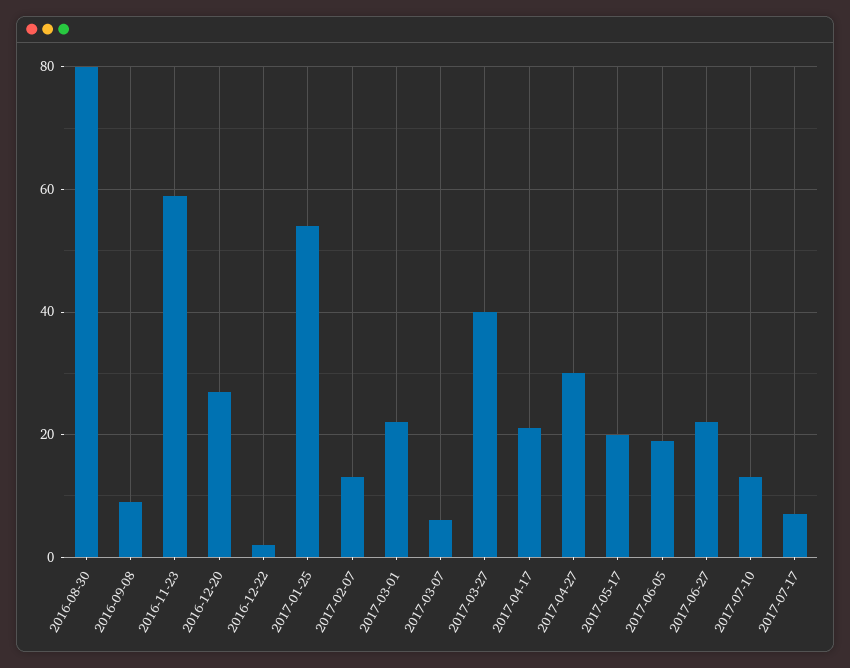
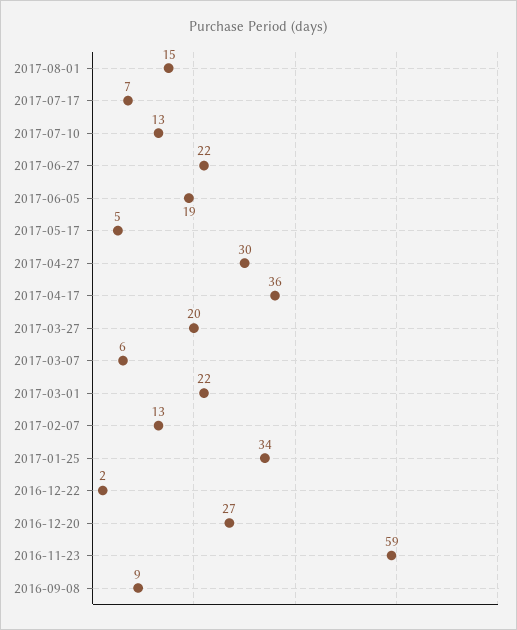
2016-08-30: 80 -> none
2017-01-25: 55 -> 34
2017-03-27: 40 -> 20
2017-04-17: 20 -> 36
2017-05-17: 20 -> 5
2017-08-01: none -> 15

